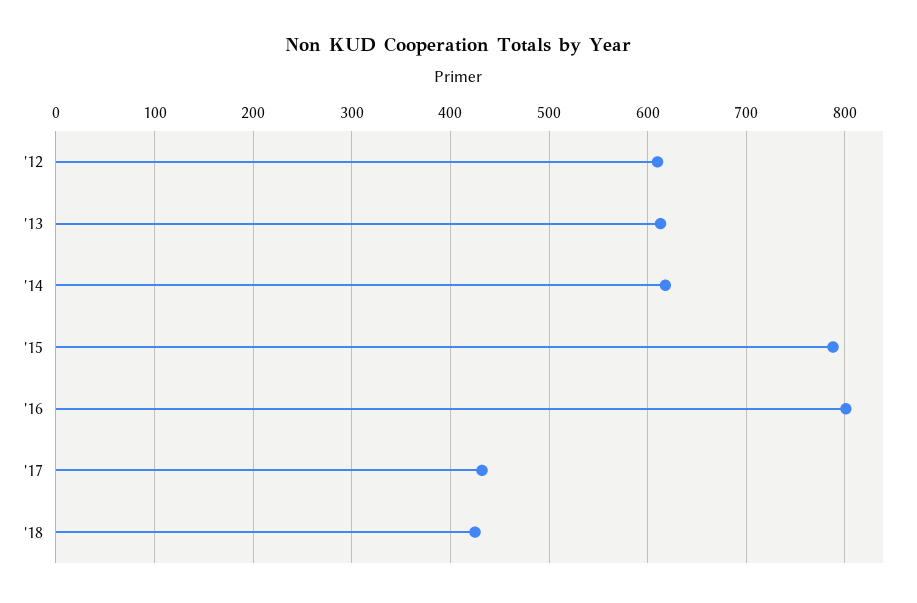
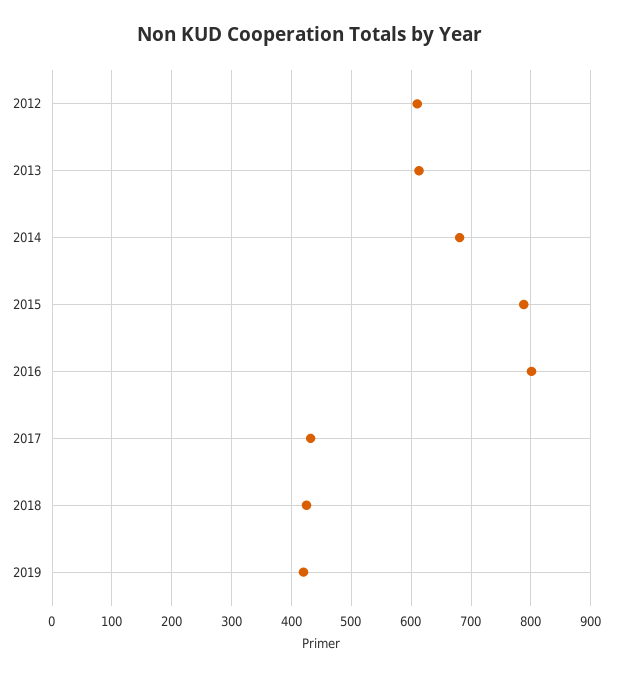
'14: 620 -> 680
2019: none -> 420

